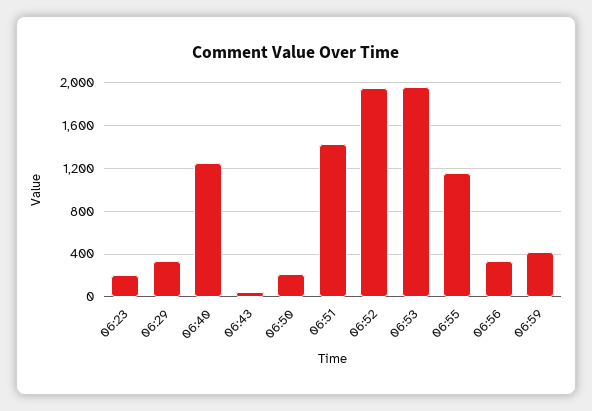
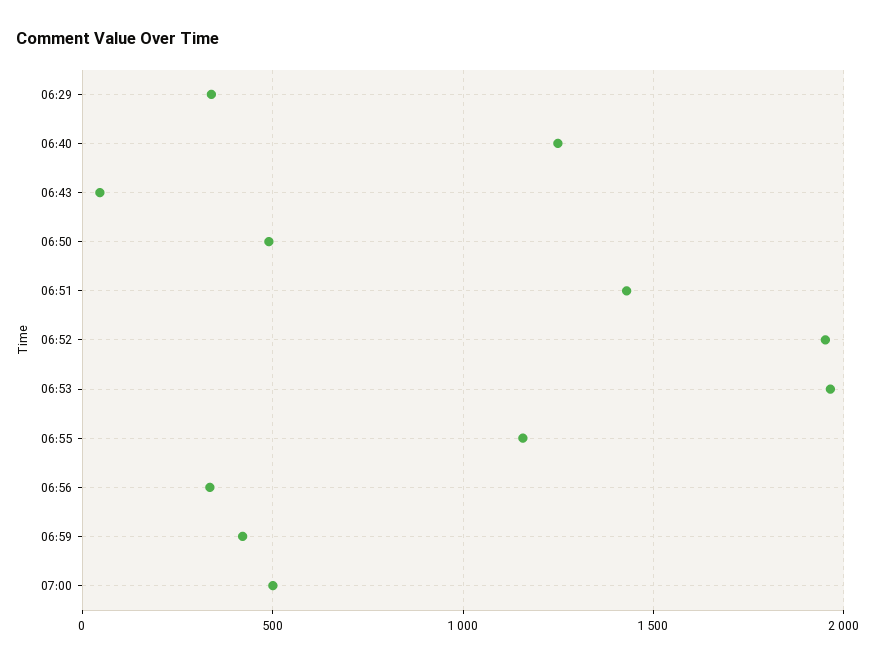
06:23: 200 -> none
06:50: 200 -> 500
07:00: none -> 500

